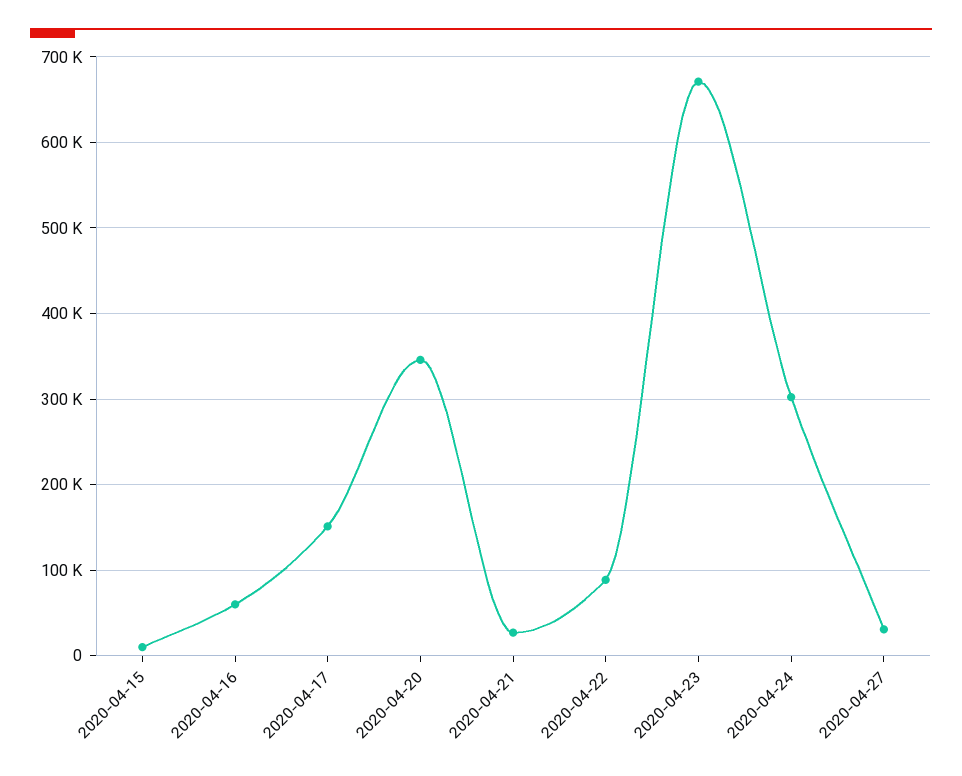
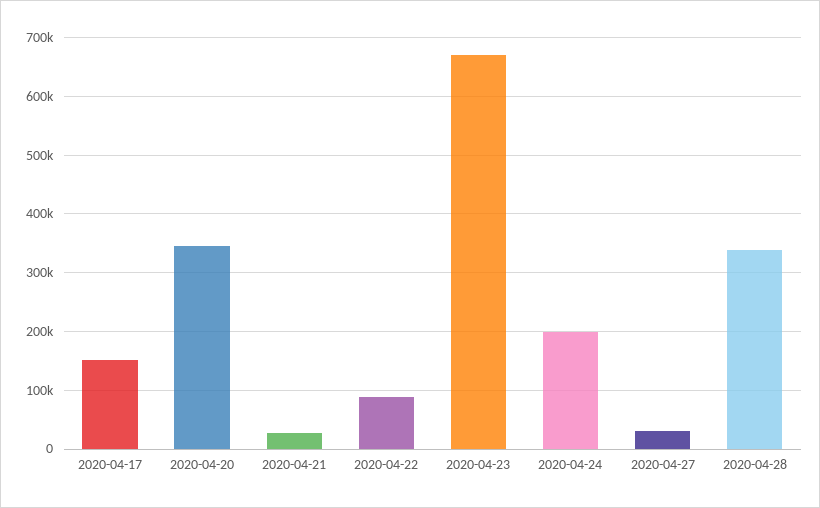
2020-04-15: 10000 -> none
2020-04-16: 60000 -> none
2020-04-24: 300000 -> 200000
2020-04-28: none -> 340000

